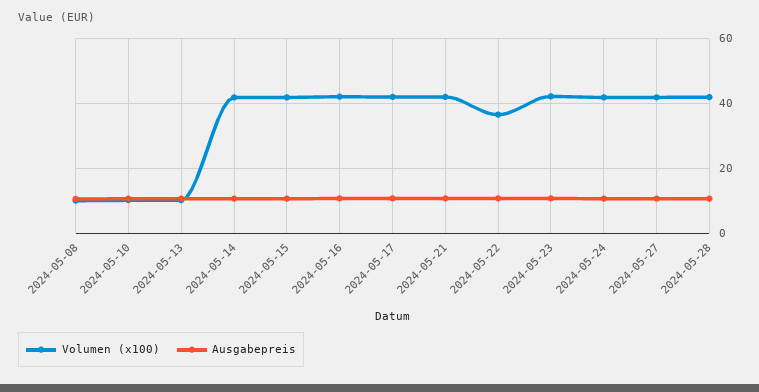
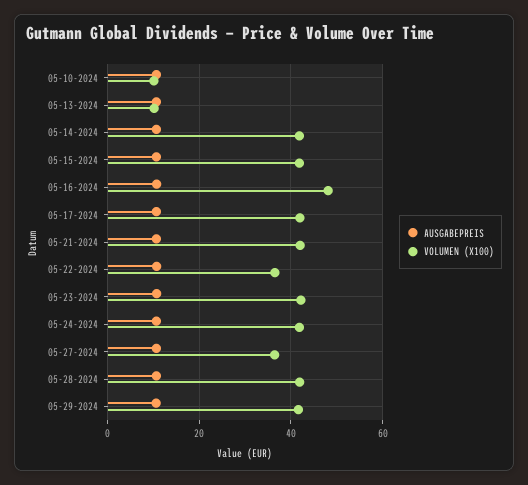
Volumen (x100), 2024-05-08: 10 -> none
Ausgabepreis, 2024-05-08: 10 -> none
Volumen (x100), 2024-05-16: 42 -> 48
Volumen (x100), 2024-05-27: 42 -> 36
Ausgabepreis, 05-29-2024: none -> 10
Volumen (x100), 05-29-2024: none -> 42

